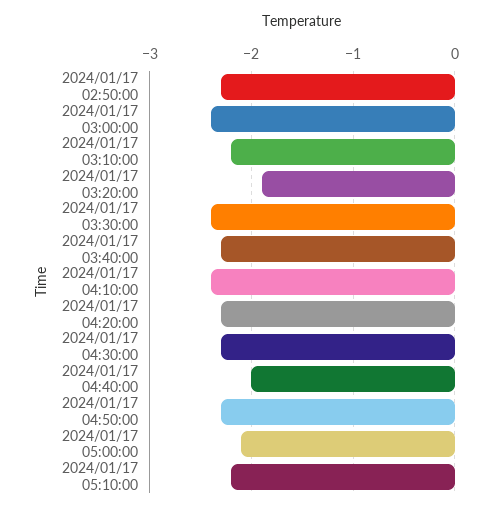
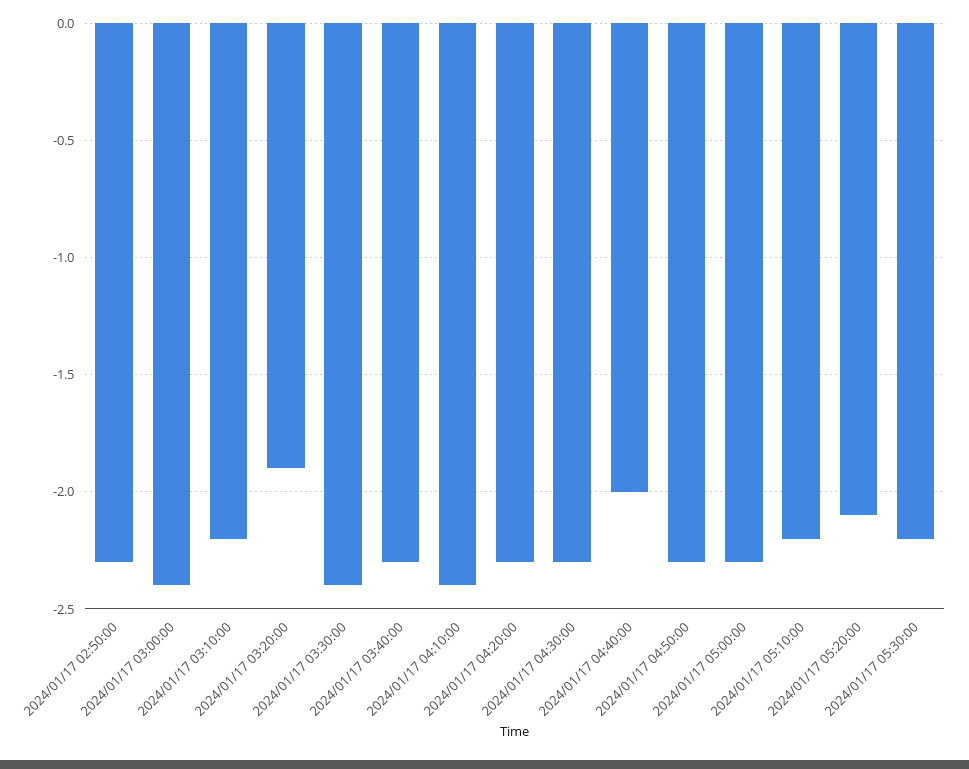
2024/01/17 05:00:00: -2.1 -> -2.3
2024/01/17 05:20:00: none -> -2.1
2024/01/17 05:30:00: none -> -2.2

